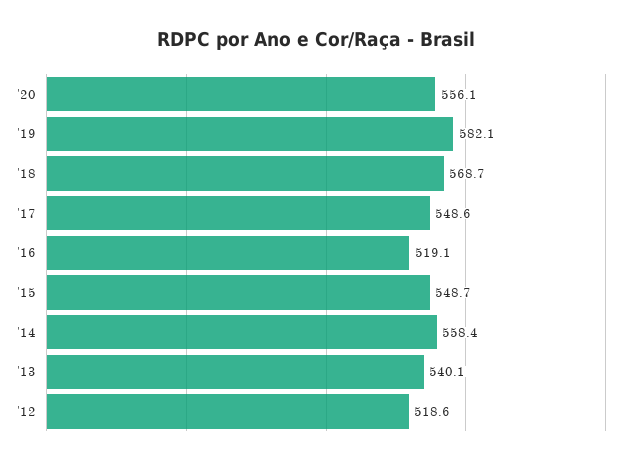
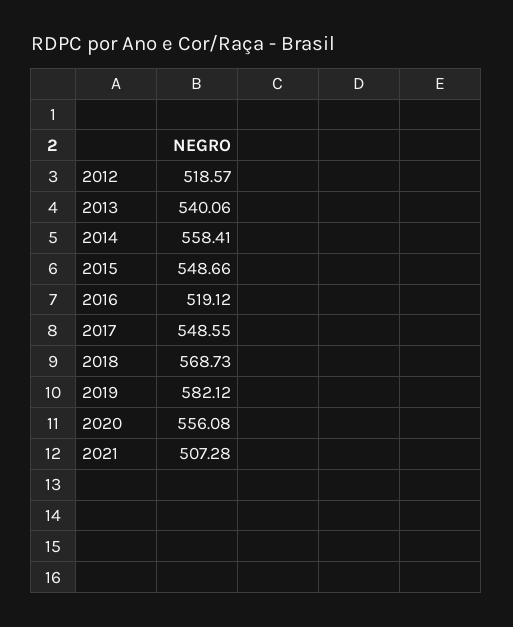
2021: none -> 507.28

